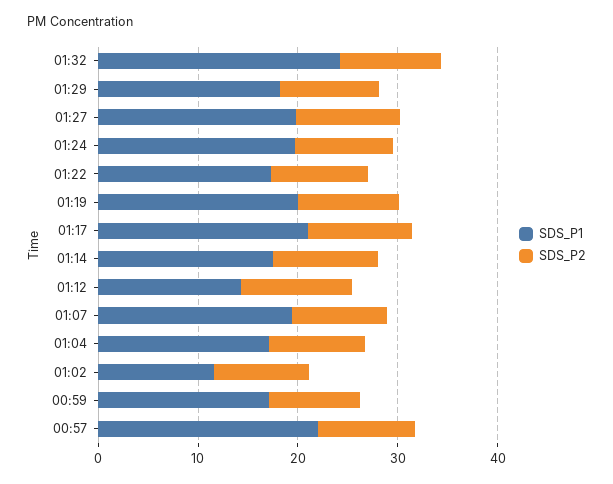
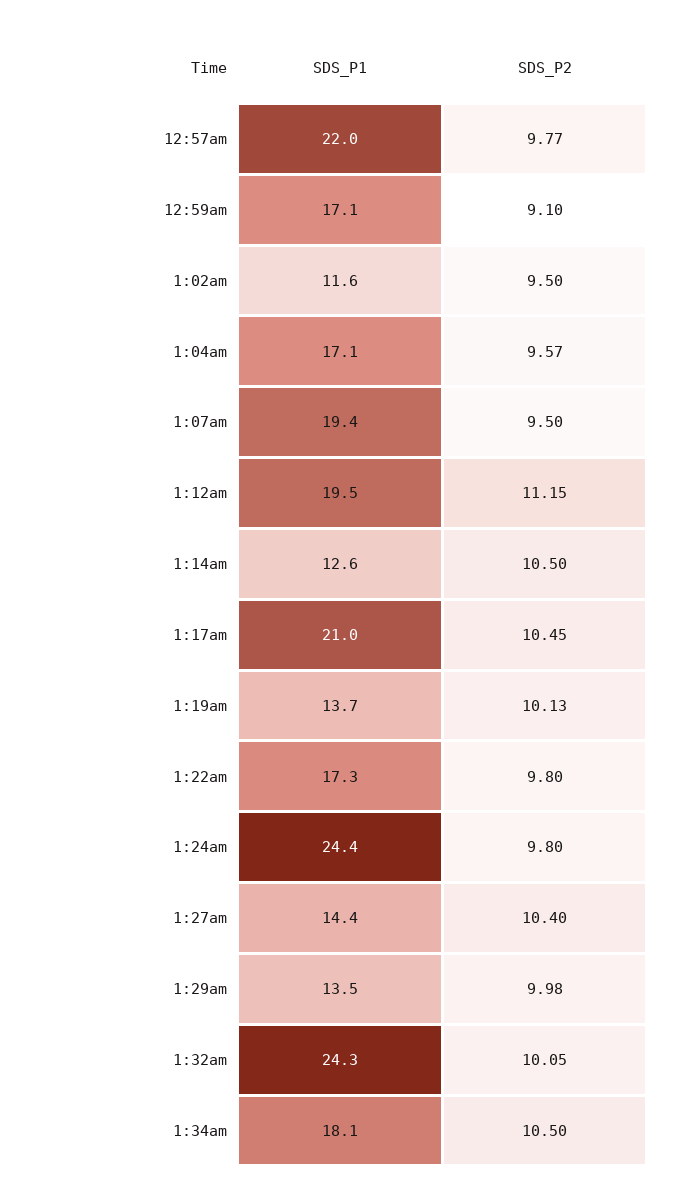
SDS_P1, 01:29: 18 -> 13.5
SDS_P1, 01:27: 20 -> 14.4
SDS_P1, 01:24: 20 -> 24.4
SDS_P1, 01:19: 20 -> 13.7
SDS_P1, 01:14: 18 -> 12.6
SDS_P1, 01:12: 14 -> 19.5
SDS_P1, 1:34am: none -> 18.1
SDS_P2, 1:34am: none -> 10.5

